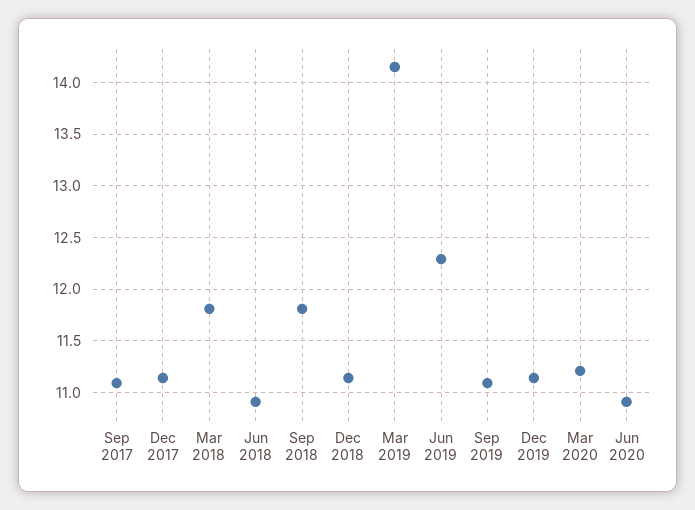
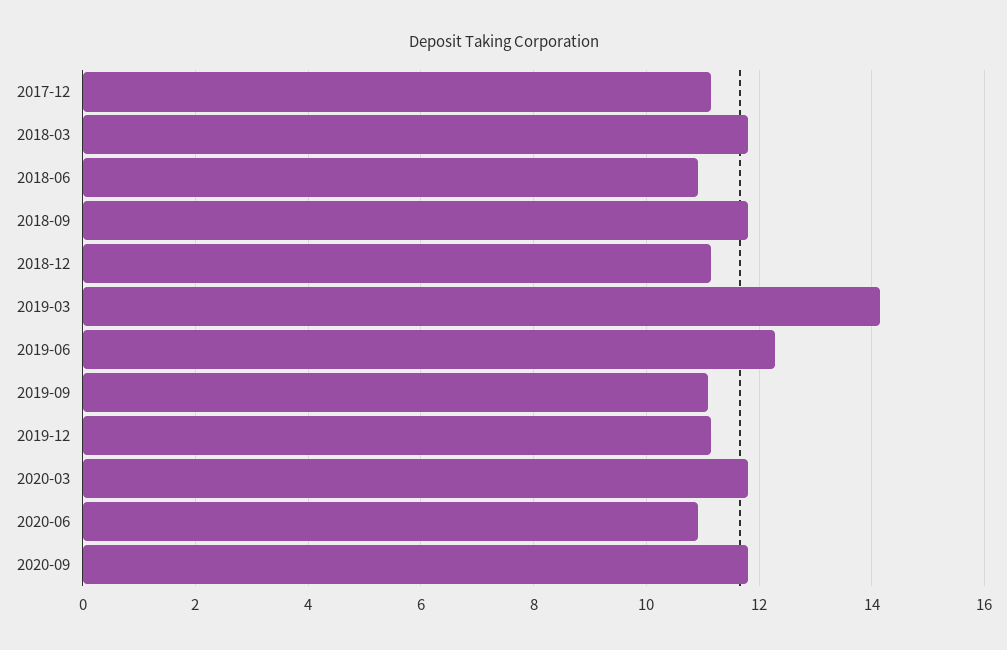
Sep 2017: 11.1 -> none
Mar 2020: 11.2 -> 11.8
2020-09: none -> 11.8

